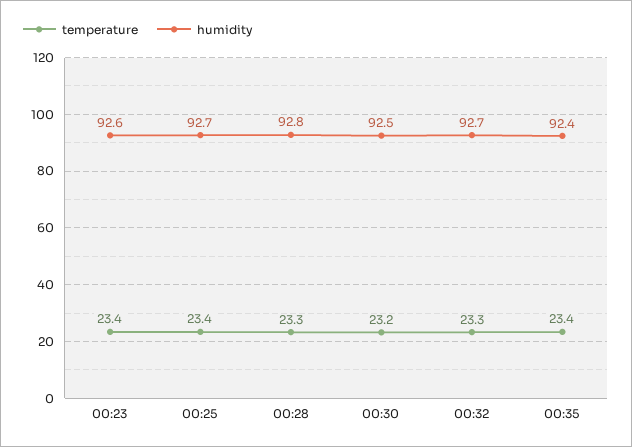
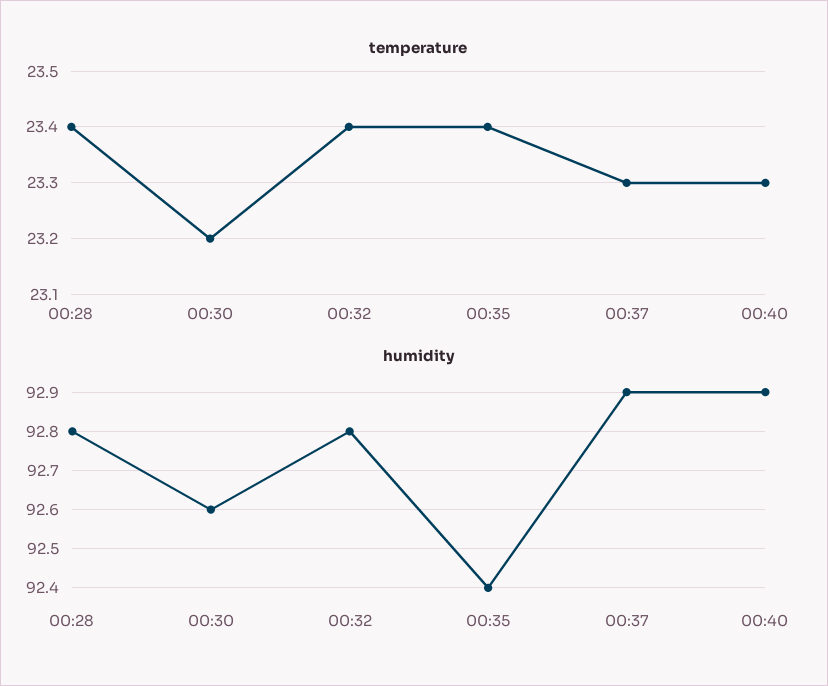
temperature, 00:23: 23.4 -> none
humidity, 00:23: 92.6 -> none
temperature, 00:25: 23.4 -> none
humidity, 00:25: 92.7 -> none
temperature, 00:28: 23.3 -> 23.4
humidity, 00:30: 92.5 -> 92.6
temperature, 00:32: 23.3 -> 23.4
humidity, 00:32: 92.7 -> 92.8
temperature, 00:37: none -> 23.3
temperature, 00:40: none -> 23.3
humidity, 00:37: none -> 92.9
humidity, 00:40: none -> 92.9

